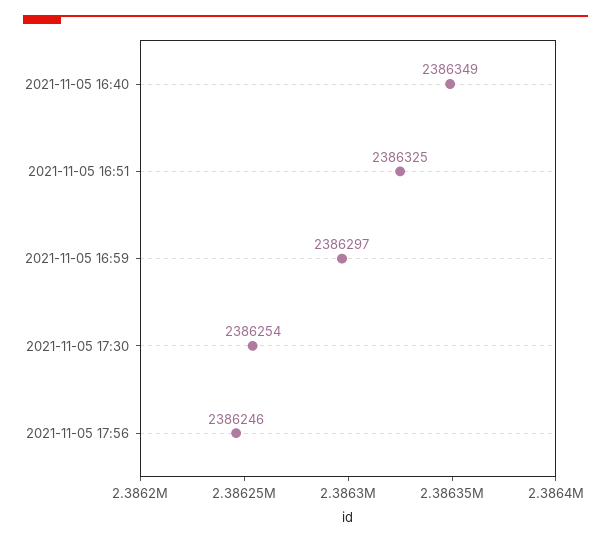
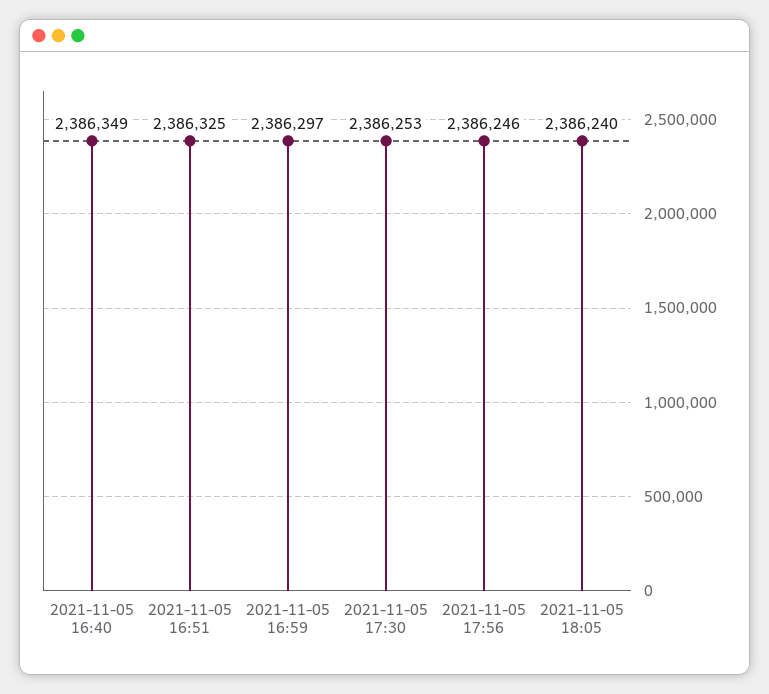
2021-11-05 17:30: 2386254 -> 2386253
2021-11-05 18:05: none -> 2386240

